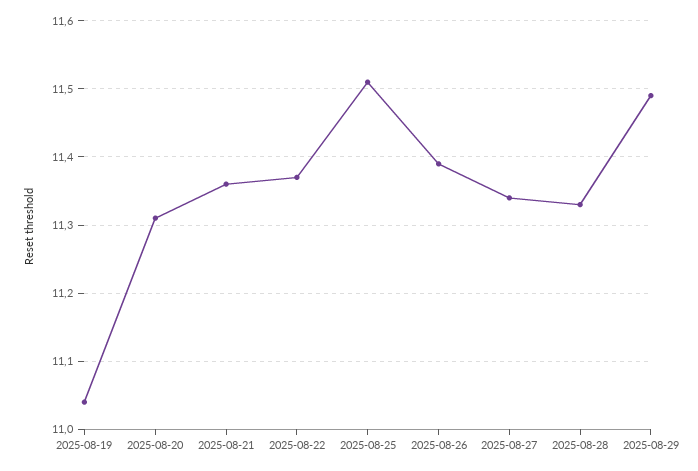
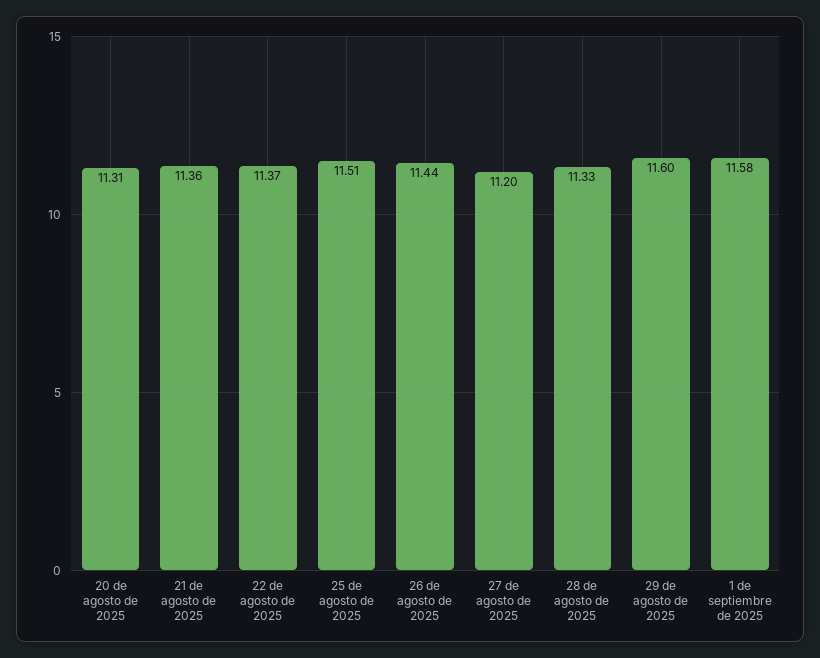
2025-08-19: 11.04 -> none
2025-08-26: 11.39 -> 11.44
2025-08-27: 11.34 -> 11.2
2025-08-29: 11.49 -> 11.6
1 de septiembre de 2025: none -> 11.58

